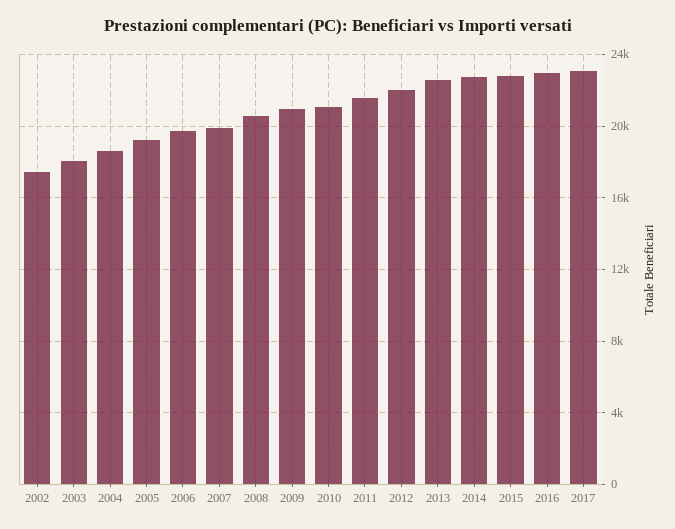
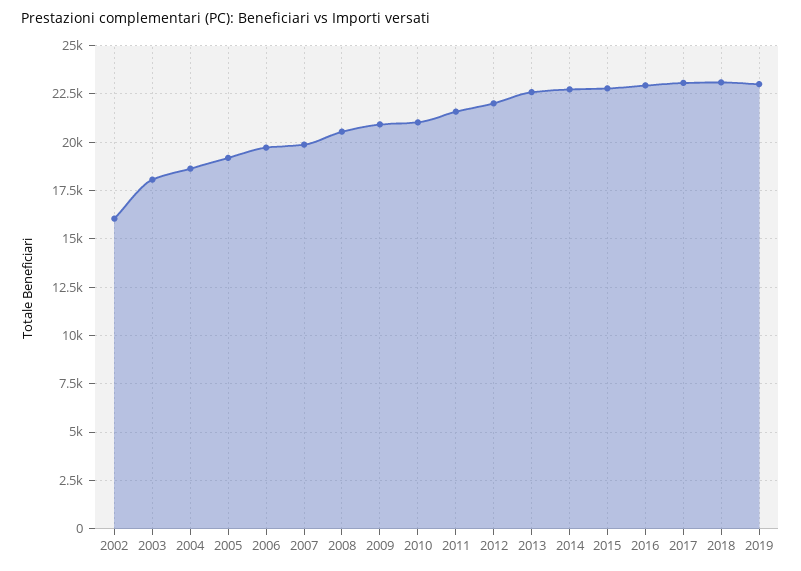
2002: 17500 -> 16000
2018: none -> 23000
2019: none -> 23000

